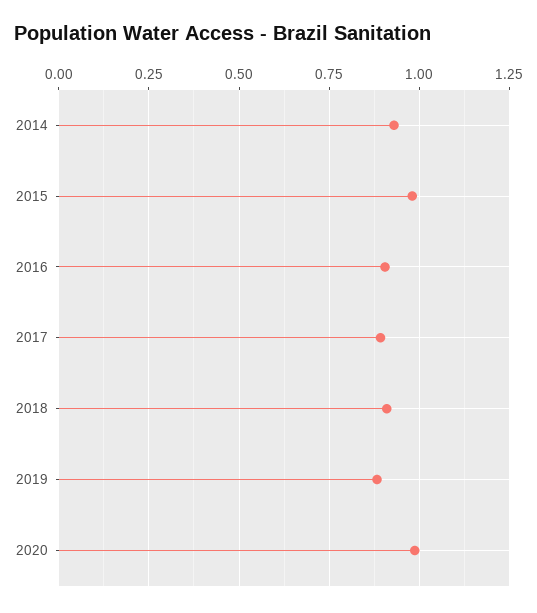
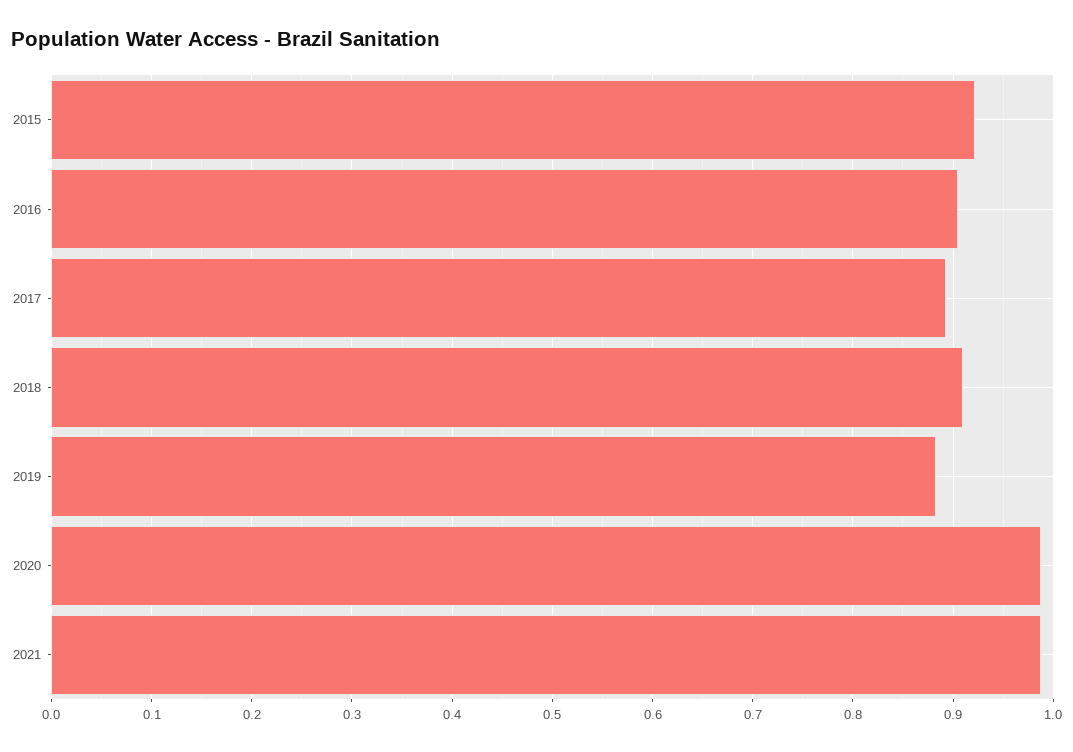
2014: 0.925 -> none
2015: 0.975 -> 0.92
2021: none -> 0.99

